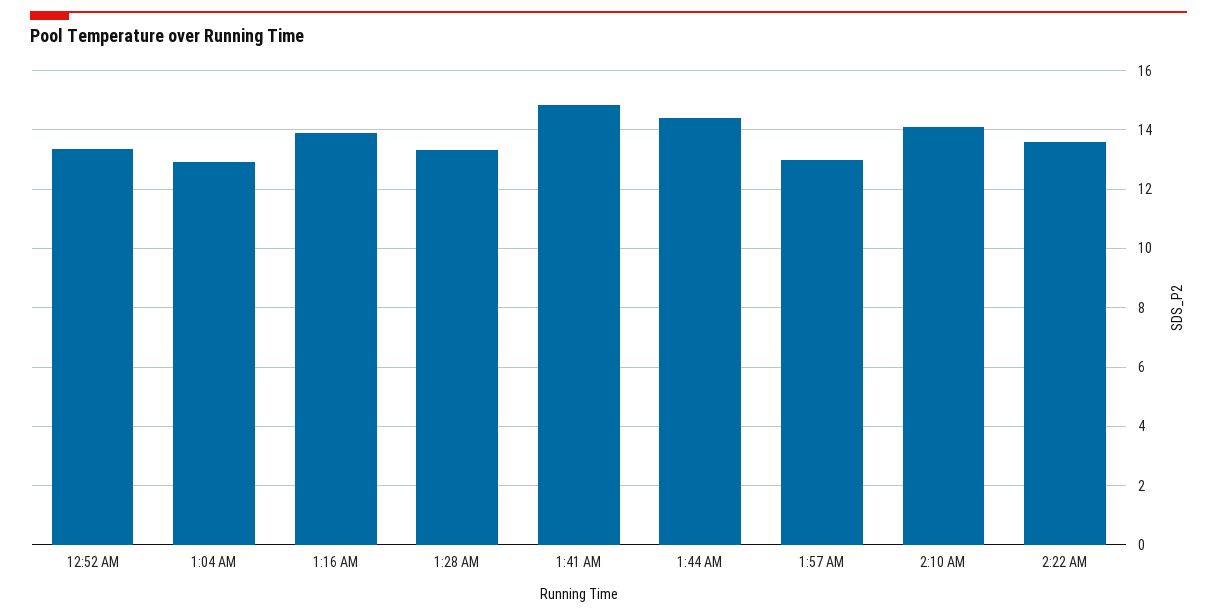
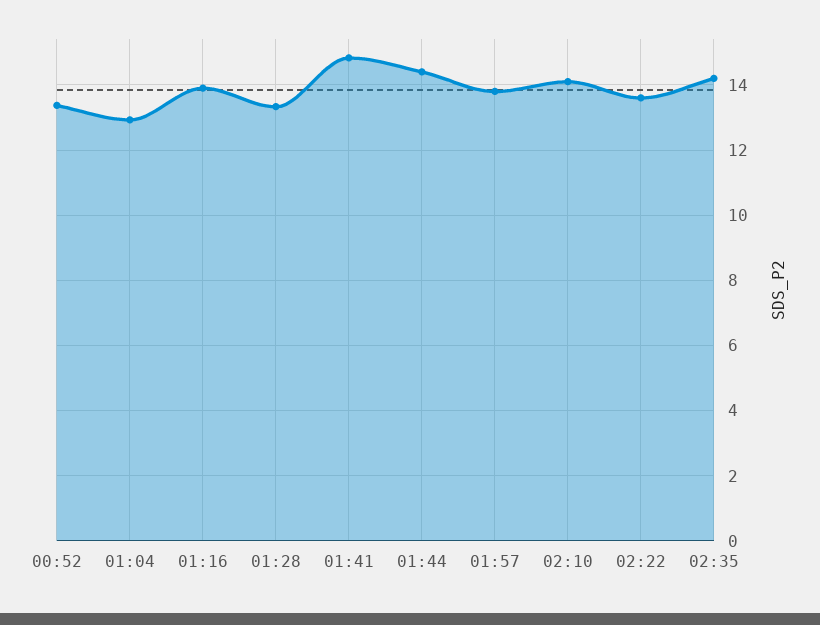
1:57 AM: 13 -> 13.8
02:35: none -> 14.2

